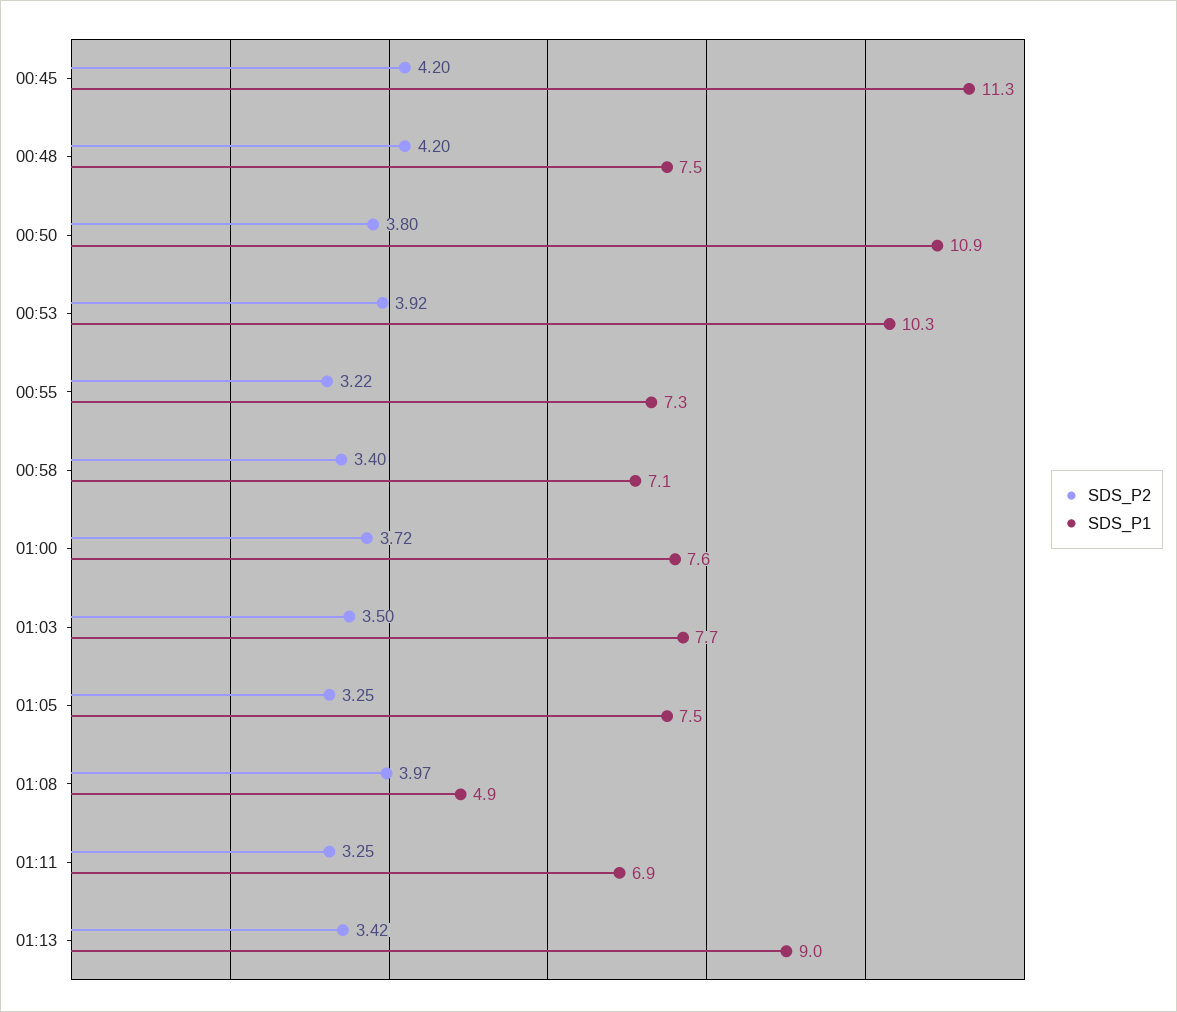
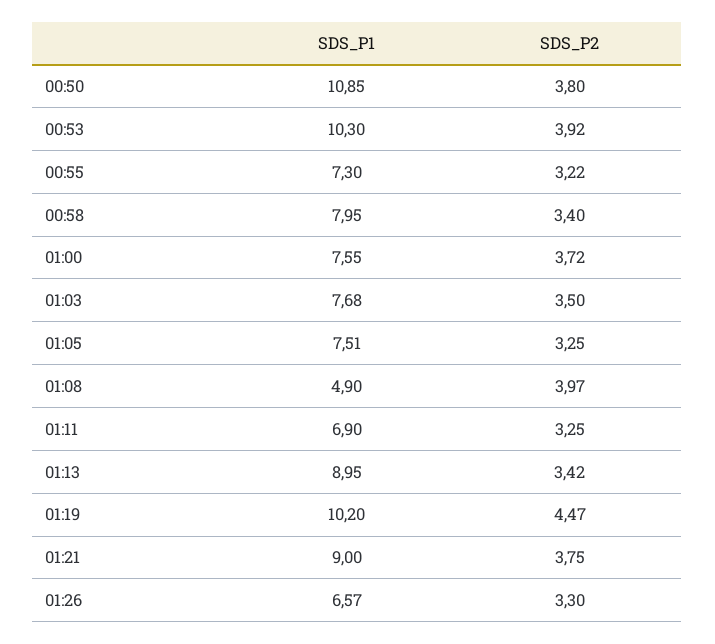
SDS_P2, 00:45: 4.2 -> none
SDS_P1, 00:45: 11.3 -> none
SDS_P2, 00:48: 4.2 -> none
SDS_P1, 00:48: 7.5 -> none
SDS_P1, 00:58: 7.1 -> 7.95
SDS_P1, 01:19: none -> 10.2
SDS_P2, 01:19: none -> 4.47
SDS_P1, 01:21: none -> 9
SDS_P2, 01:21: none -> 3.75
SDS_P1, 01:26: none -> 6.57
SDS_P2, 01:26: none -> 3.3

